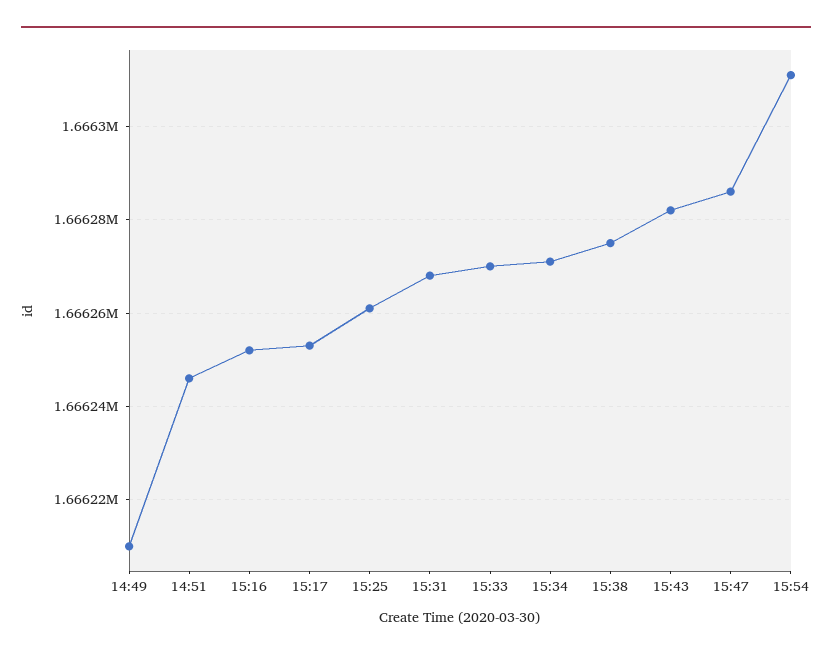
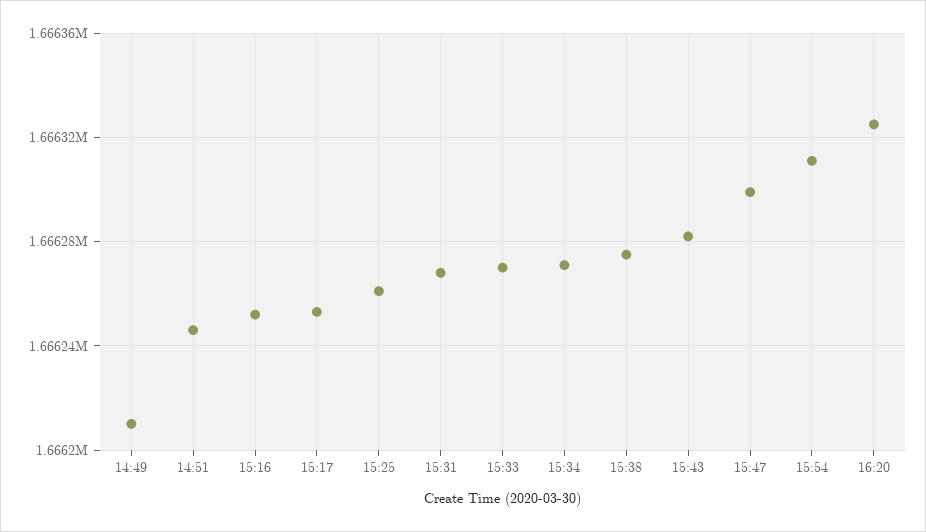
15:47: 1666285 -> 1666300
16:20: none -> 1666325

